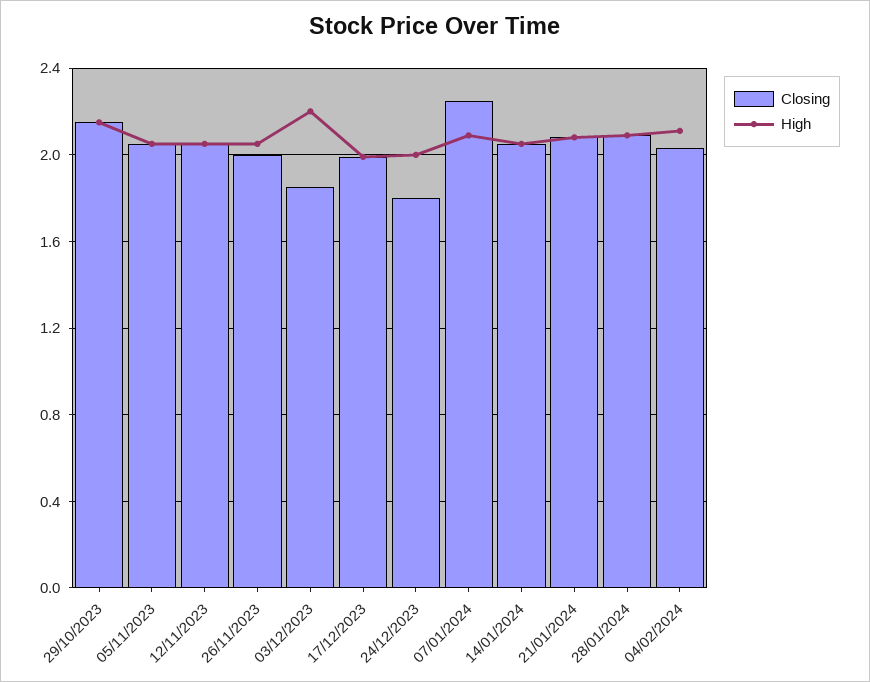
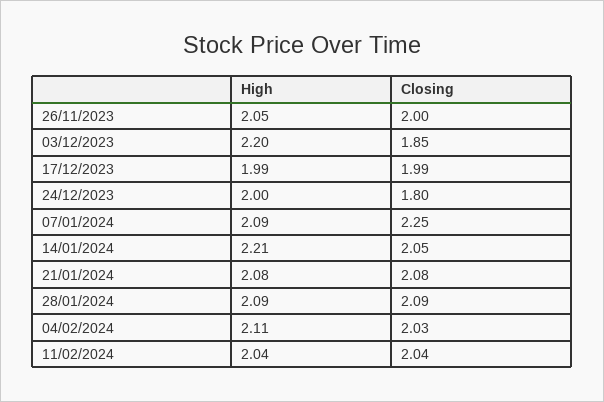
Closing, 29/10/2023: 2.15 -> none
High, 29/10/2023: 2.15 -> none
Closing, 05/11/2023: 2.05 -> none
High, 05/11/2023: 2.05 -> none
Closing, 12/11/2023: 2.05 -> none
High, 12/11/2023: 2.05 -> none
High, 14/01/2024: 2.05 -> 2.21
High, 11/02/2024: none -> 2.04
Closing, 11/02/2024: none -> 2.04

